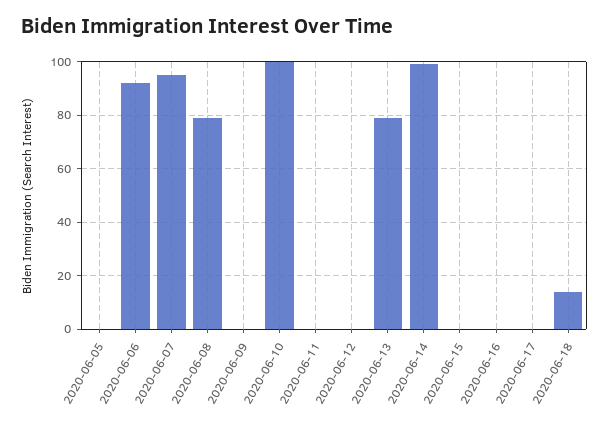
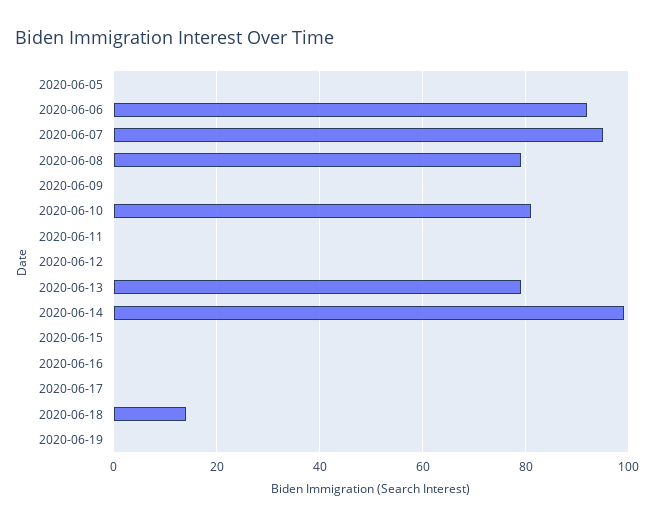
2020-06-10: 100 -> 80
2020-06-19: none -> 0

